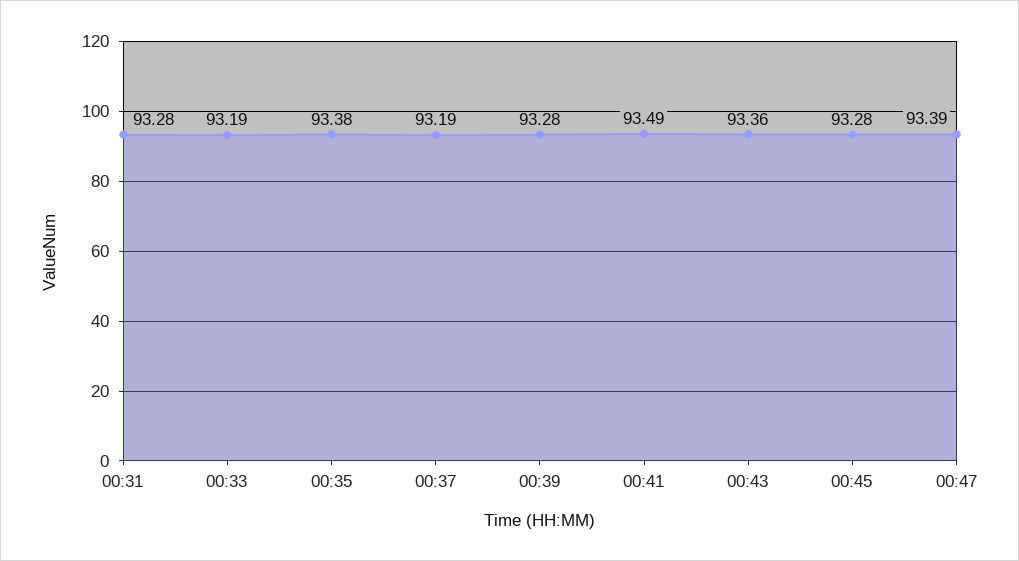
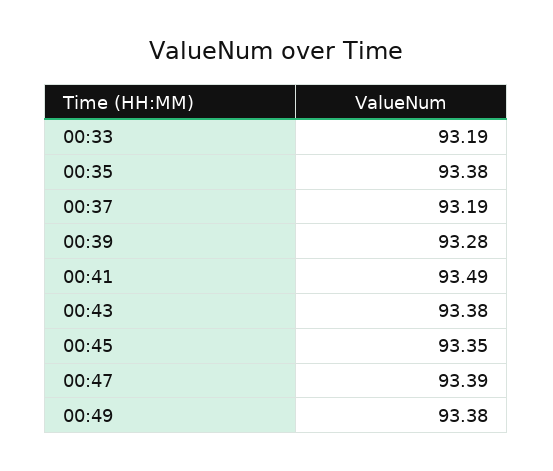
00:31: 93.28 -> none
00:43: 93.36 -> 93.38
00:45: 93.28 -> 93.35
00:49: none -> 93.38

